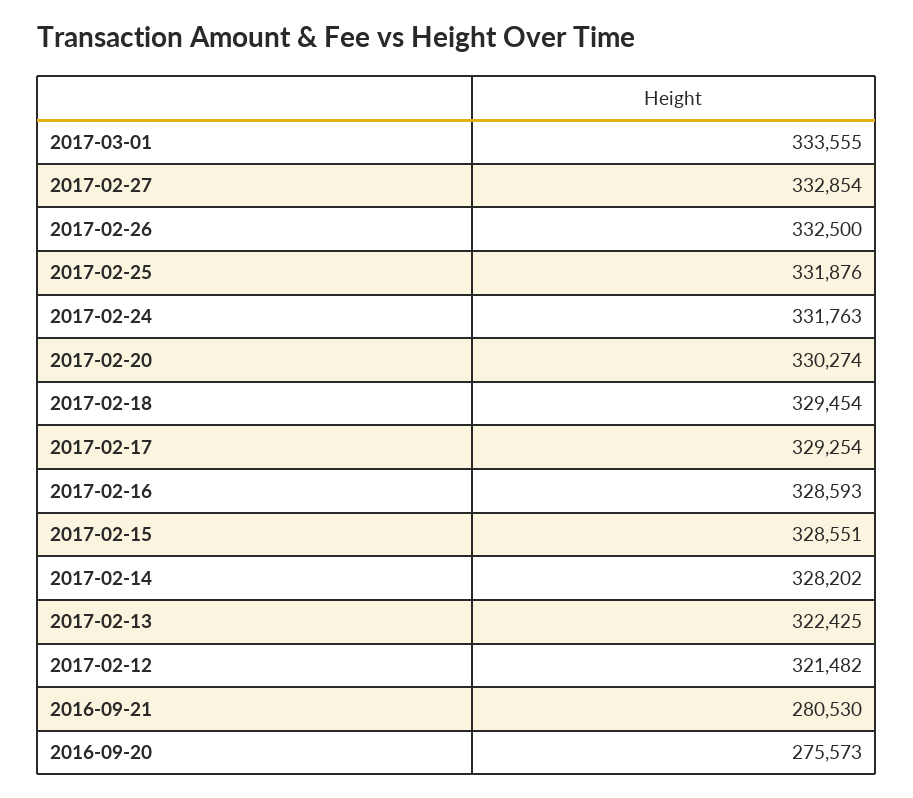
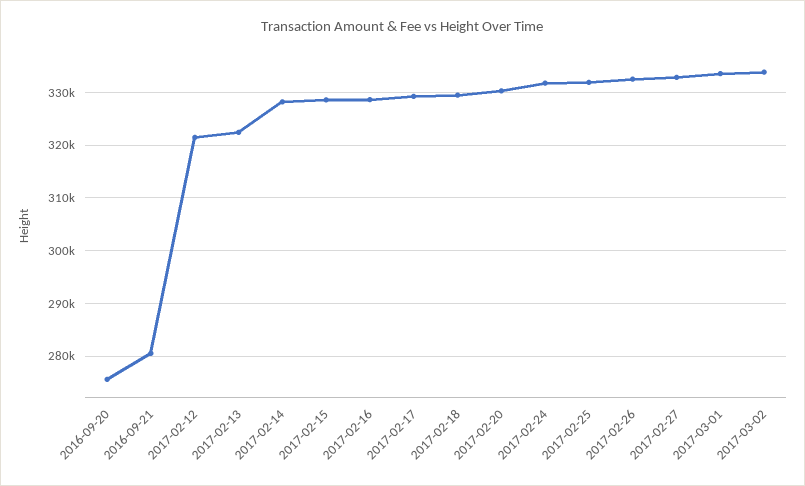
2017-03-02: none -> 334000

